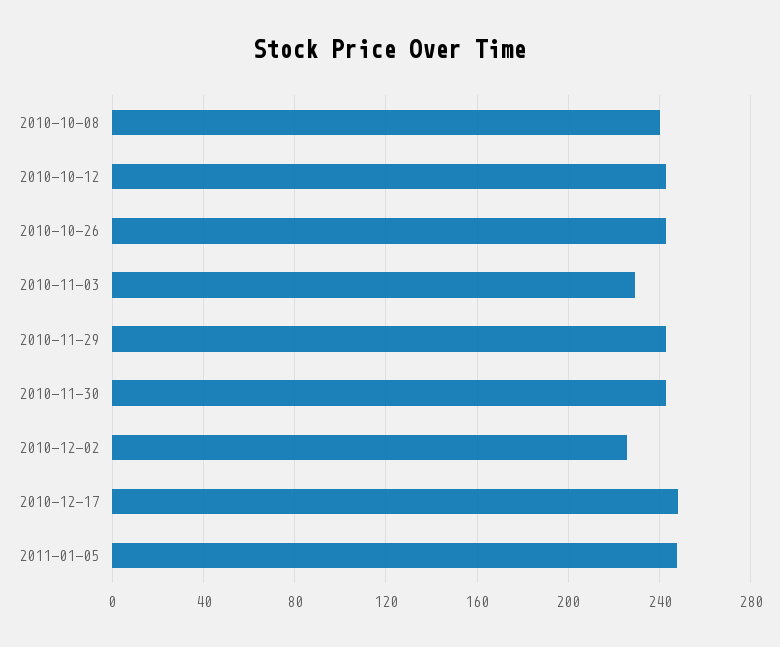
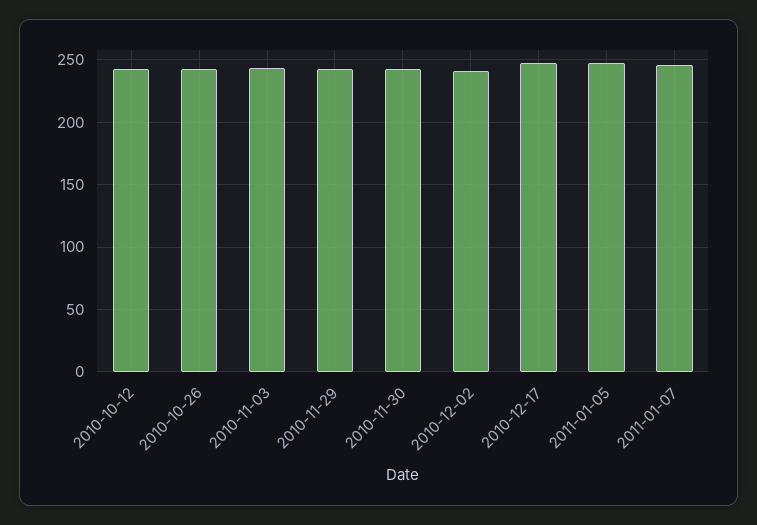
2010-10-08: 240 -> none
2010-11-03: 230 -> 245
2010-12-02: 225 -> 240
2011-01-07: none -> 245

